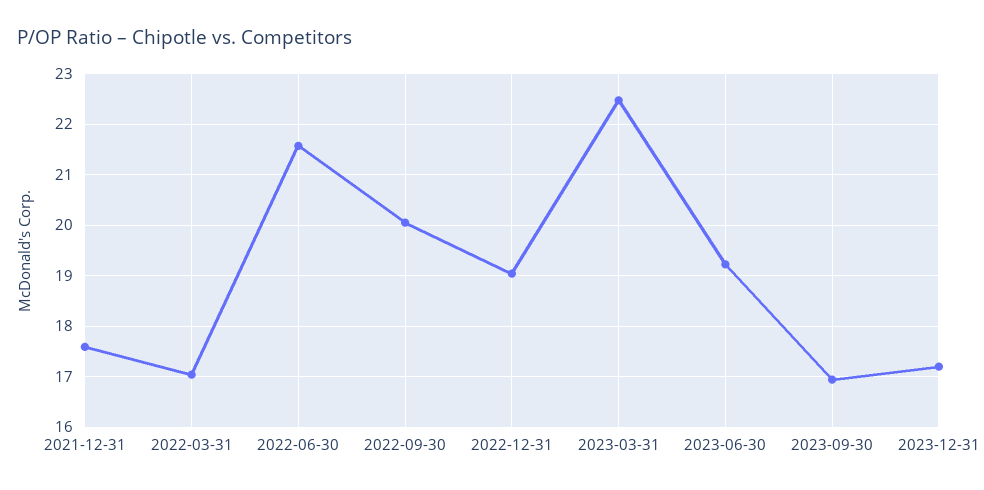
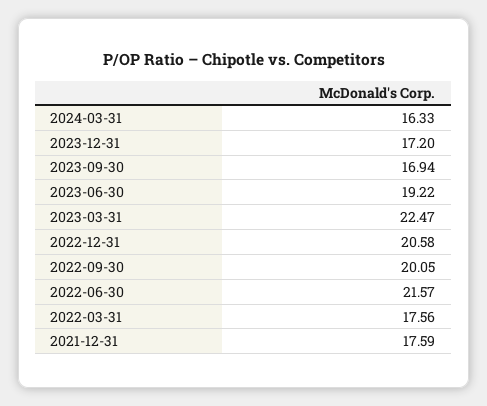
2022-03-31: 17 -> 17.56
2022-12-31: 19 -> 20.58
2024-03-31: none -> 16.33

